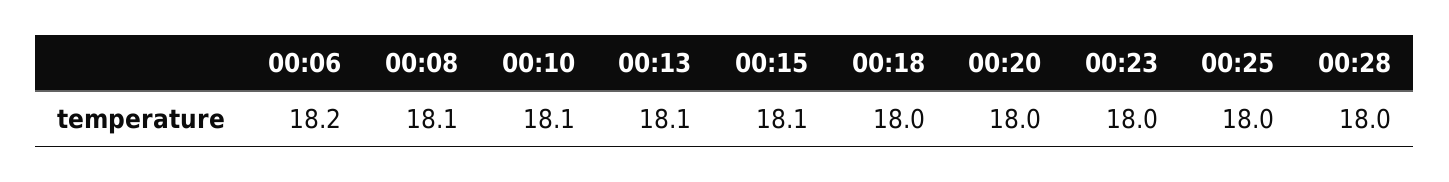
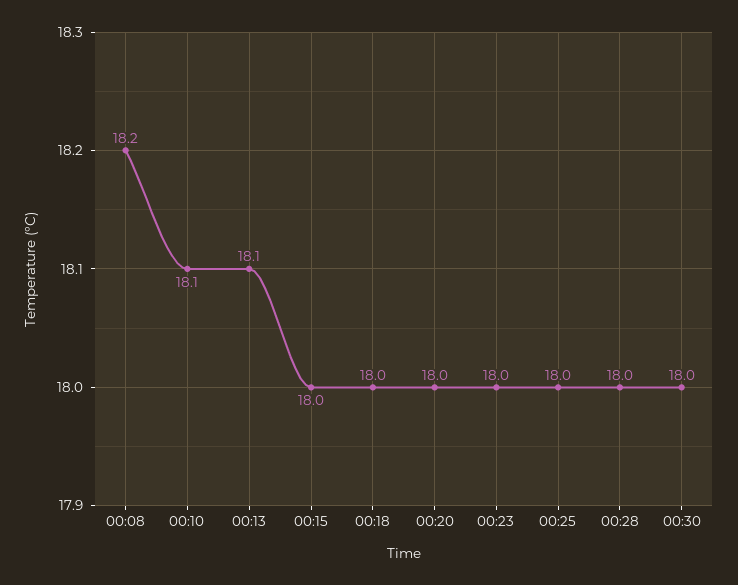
00:06: 18.2 -> none
00:08: 18.1 -> 18.2
00:15: 18.1 -> 18
00:30: none -> 18

